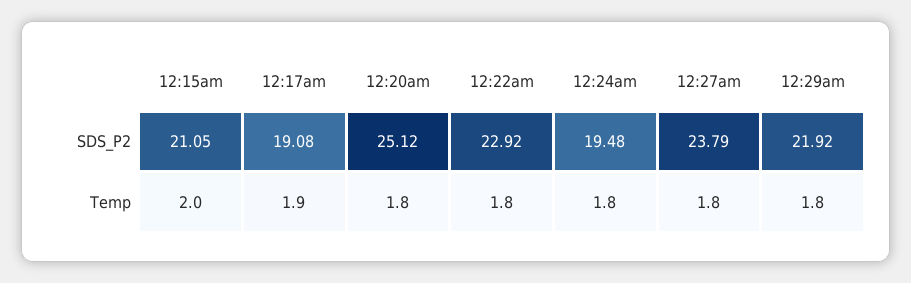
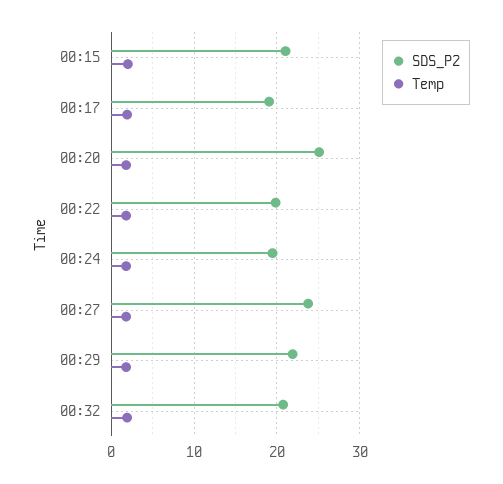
SDS_P2, 12:22am: 22.92 -> 20
SDS_P2, 00:32: none -> 21
Temp, 00:32: none -> 2

